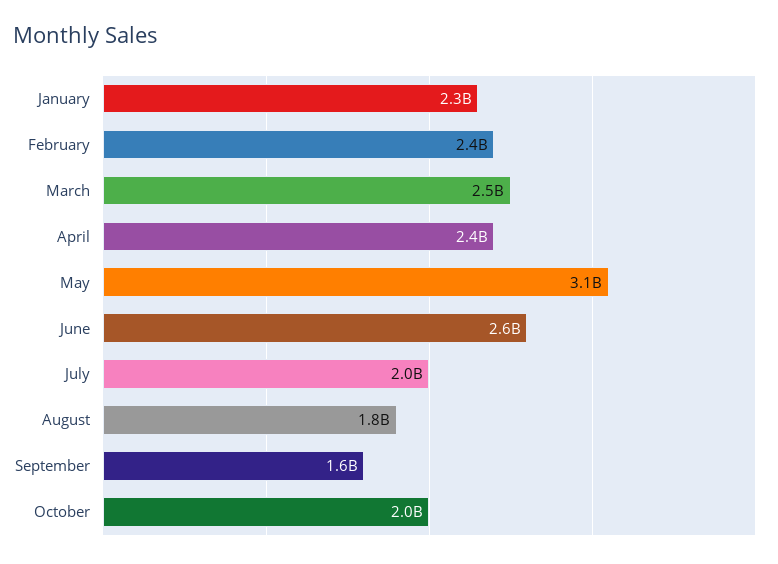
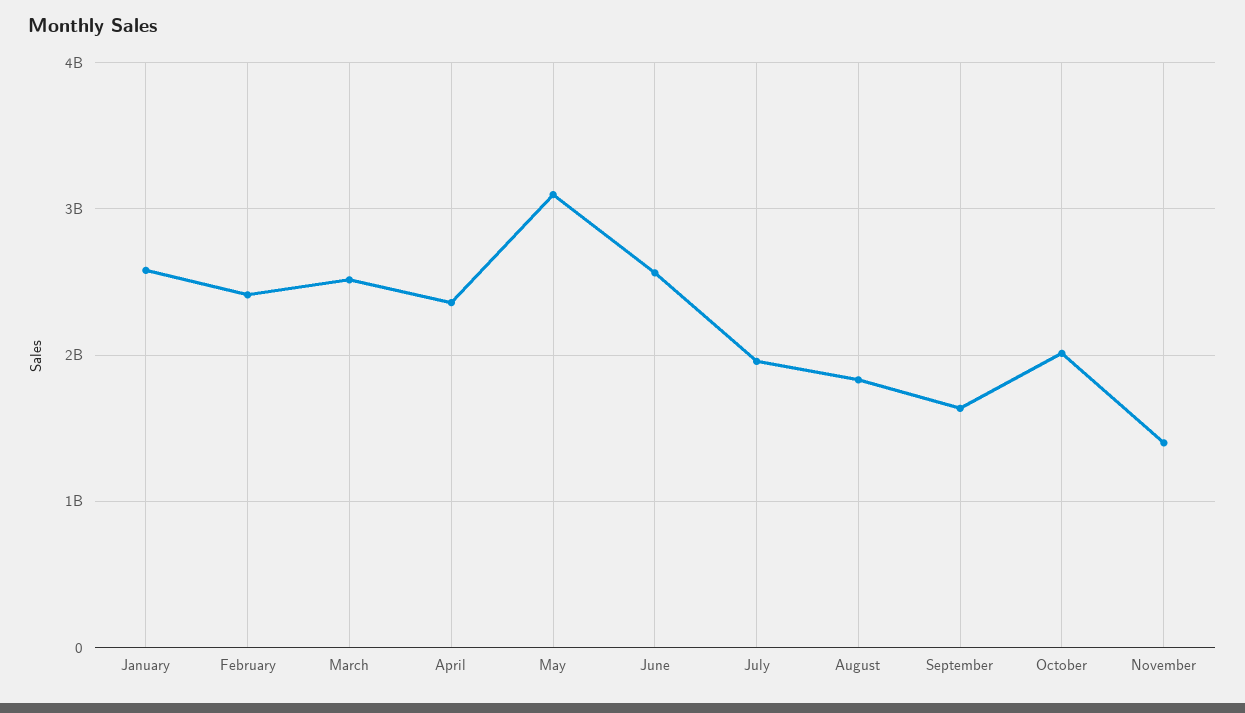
January: 2300000000 -> 2600000000
November: none -> 1400000000

